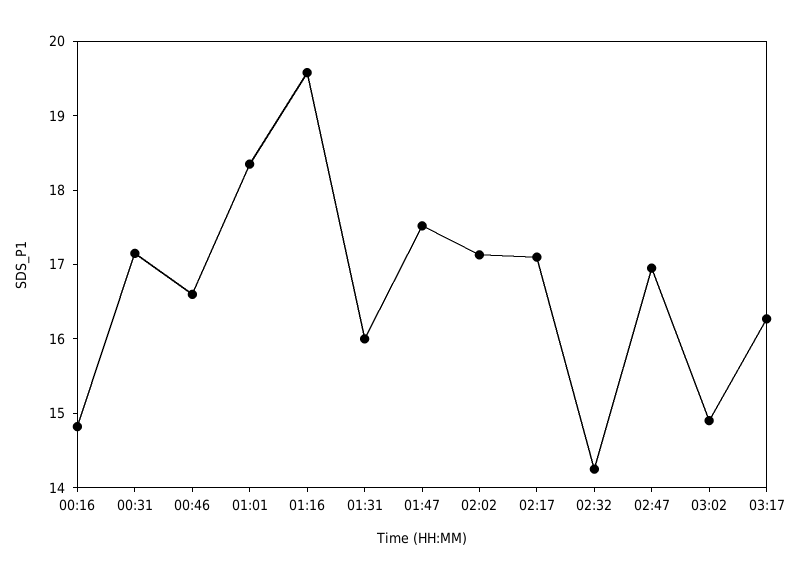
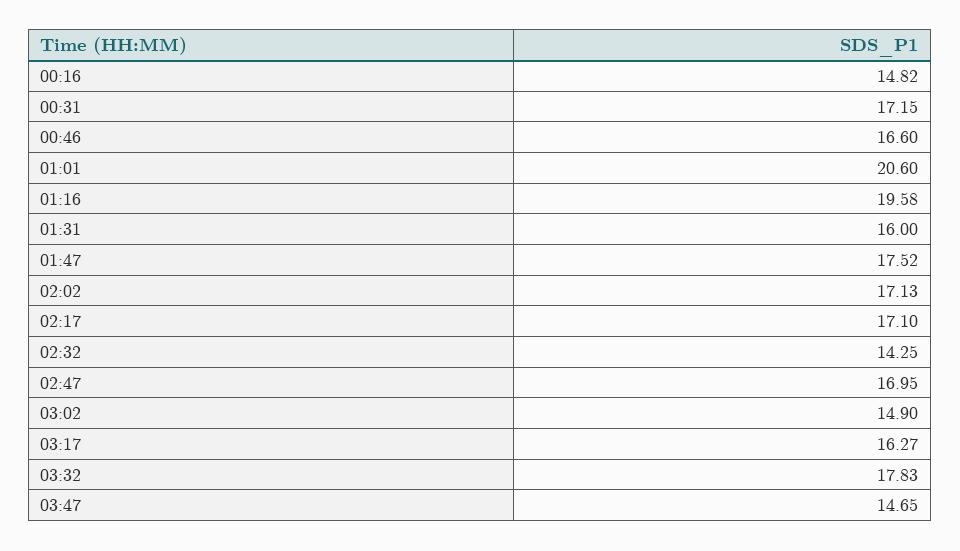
01:01: 18.4 -> 20.6
03:32: none -> 17.83
03:47: none -> 14.65

